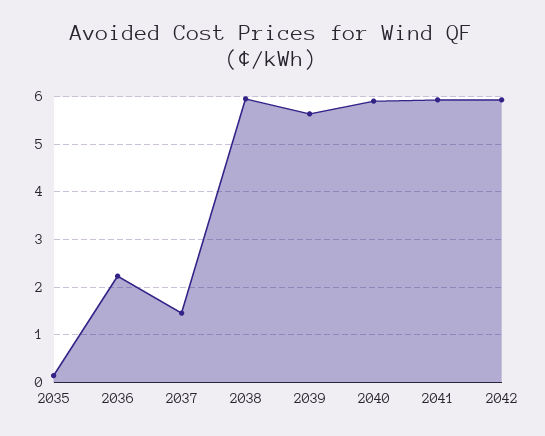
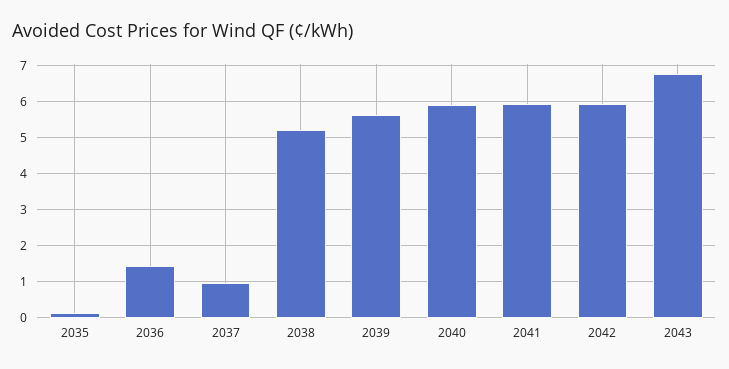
2036: 2.2 -> 1.4
2037: 1.4 -> 1
2038: 6 -> 5.2
2043: none -> 6.8

